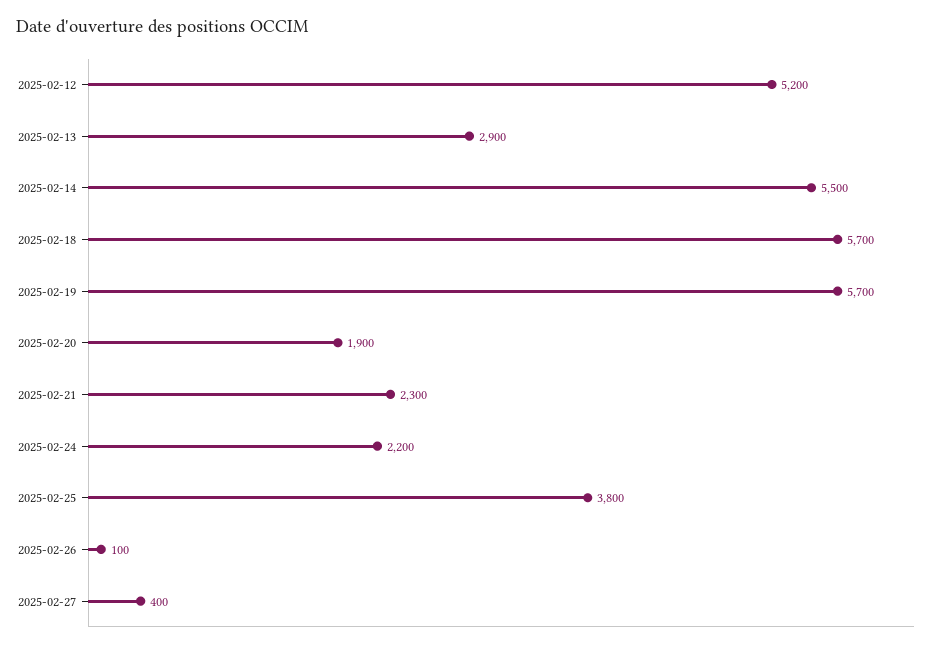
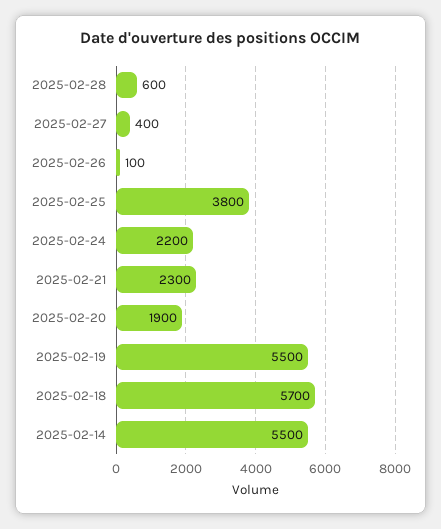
2025-02-12: 5200 -> none
2025-02-13: 2900 -> none
2025-02-19: 5700 -> 5500
2025-02-28: none -> 600

